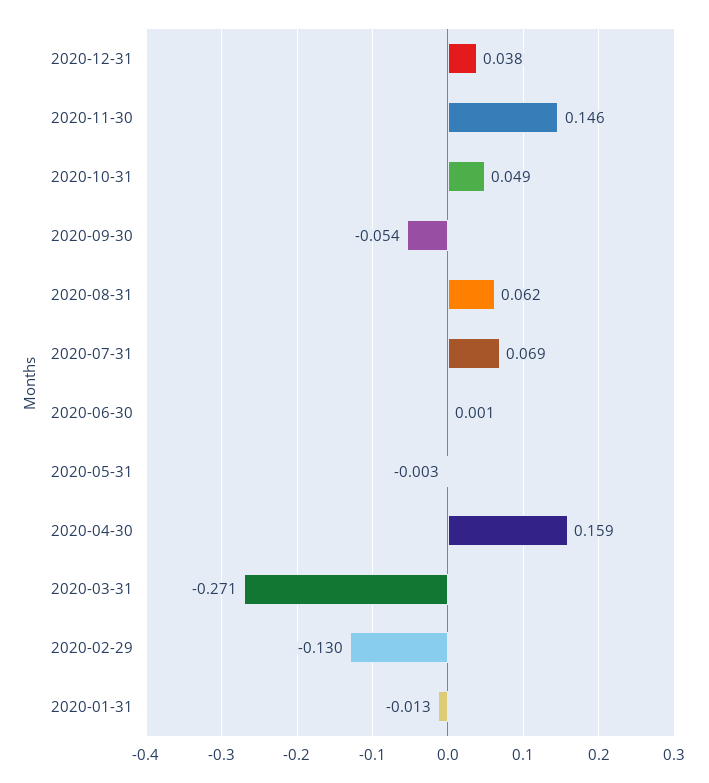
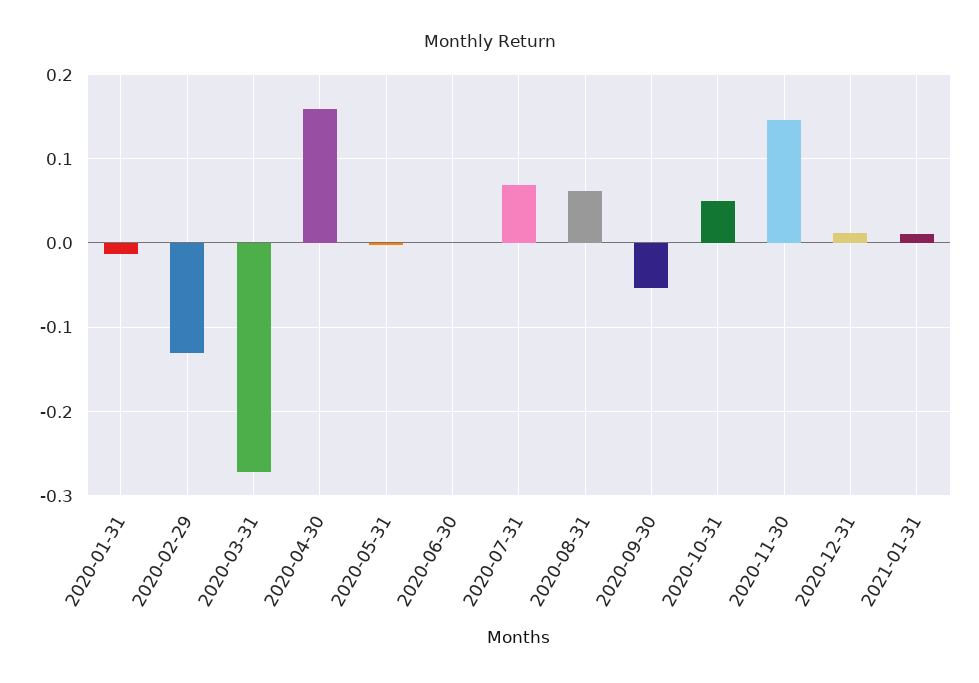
2020-12-31: 0.038 -> 0.01
2021-01-31: none -> 0.01

